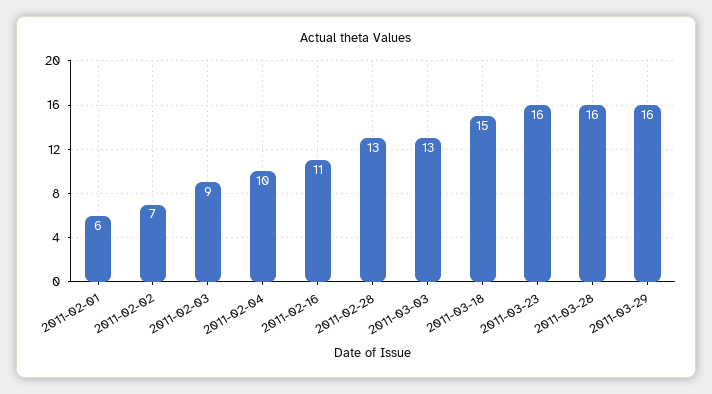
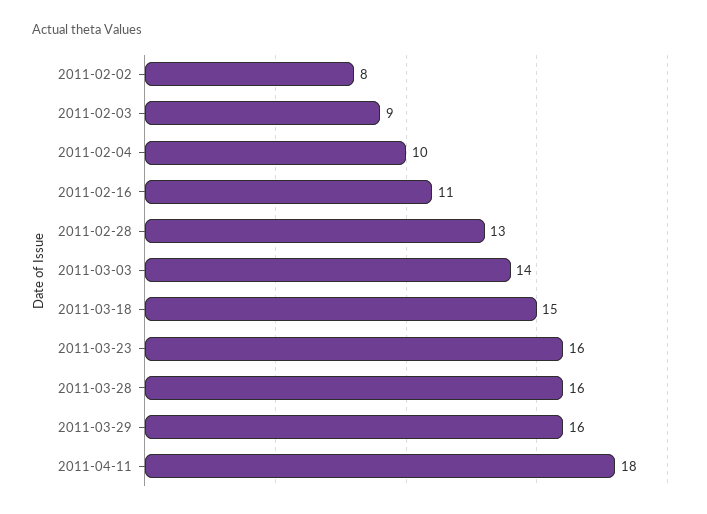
2011-02-01: 6 -> none
2011-02-02: 7 -> 8
2011-03-03: 13 -> 14
2011-04-11: none -> 18

